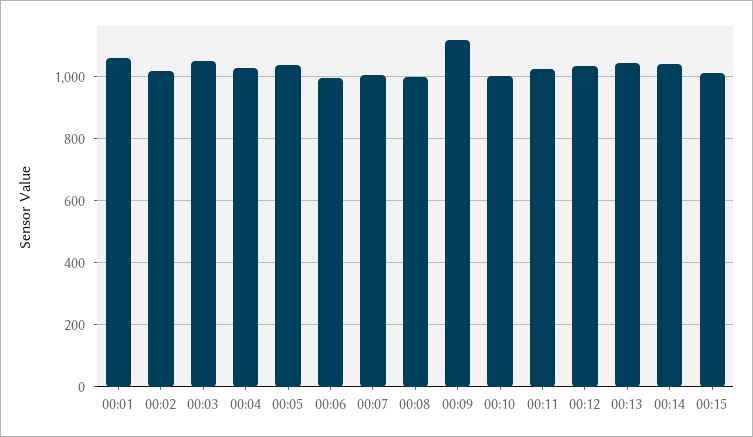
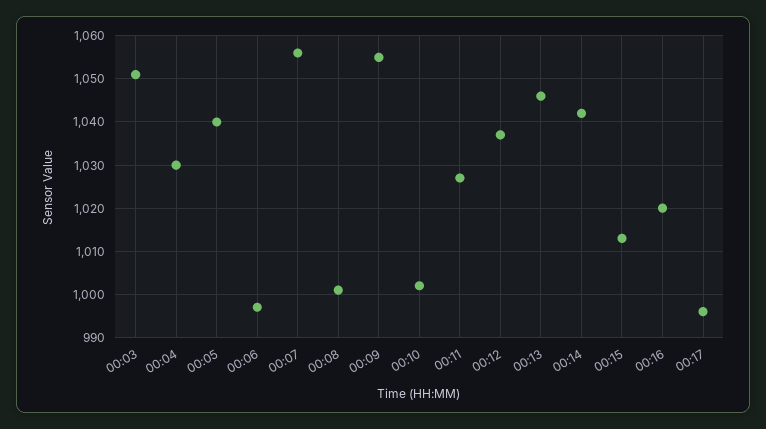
00:01: 1060 -> none
00:02: 1020 -> none
00:07: 1000 -> 1055
00:09: 1120 -> 1055
00:16: none -> 1020
00:17: none -> 995

